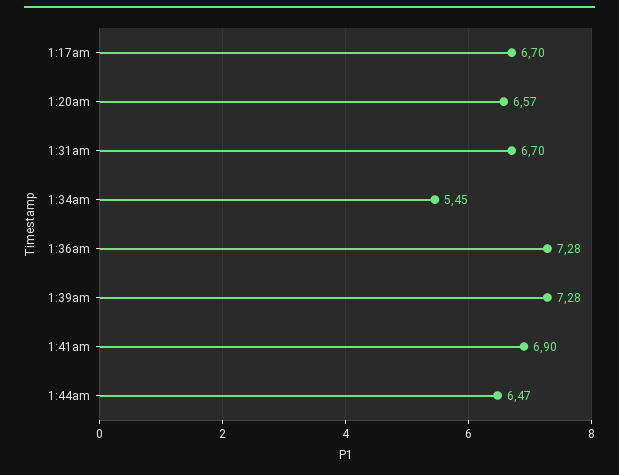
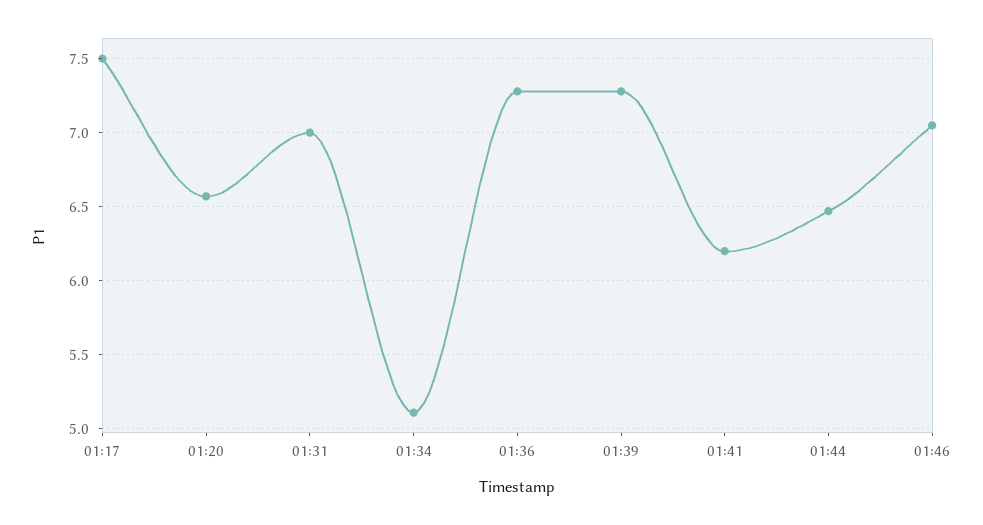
1:17am: 6.7 -> 7.5
1:31am: 6.7 -> 7
1:34am: 5.45 -> 5.1
1:41am: 6.9 -> 6.2
01:46: none -> 7.05

